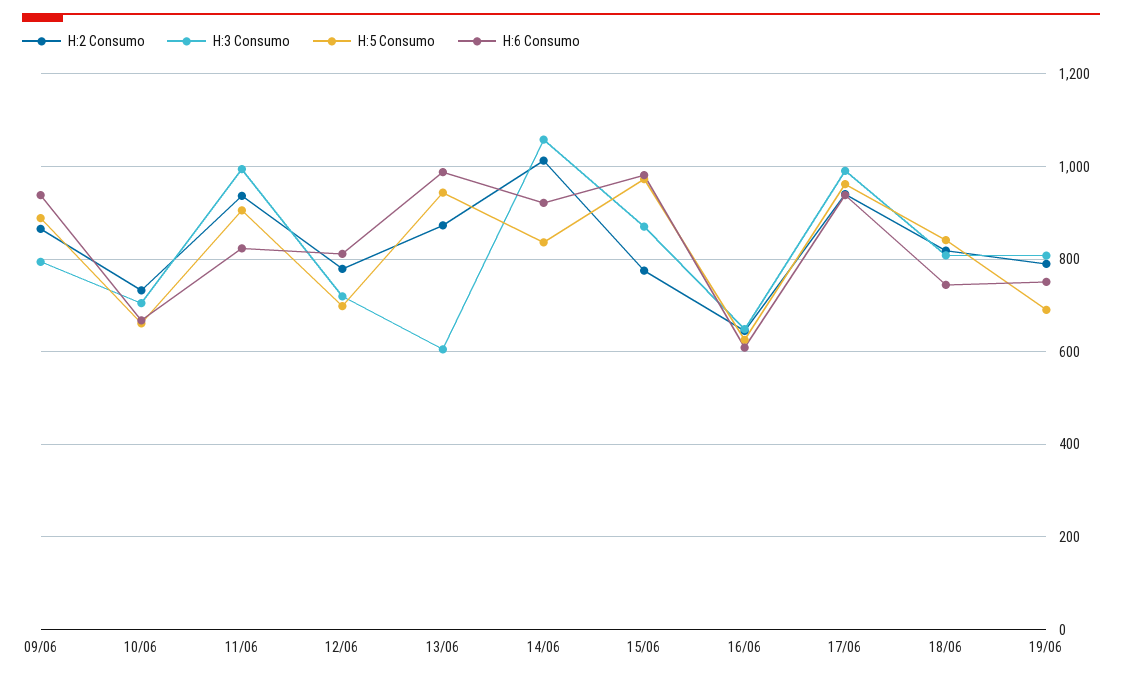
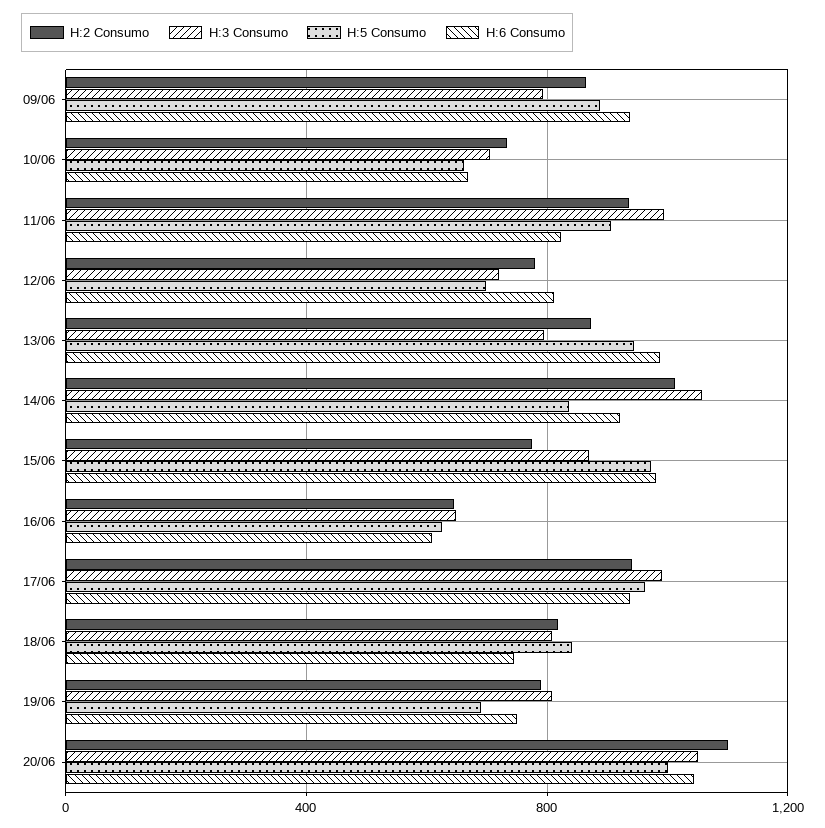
H:3 Consumo, 13/06: 600 -> 800
H:2 Consumo, 20/06: none -> 1100
H:3 Consumo, 20/06: none -> 1050
H:5 Consumo, 20/06: none -> 1000
H:6 Consumo, 20/06: none -> 1050

